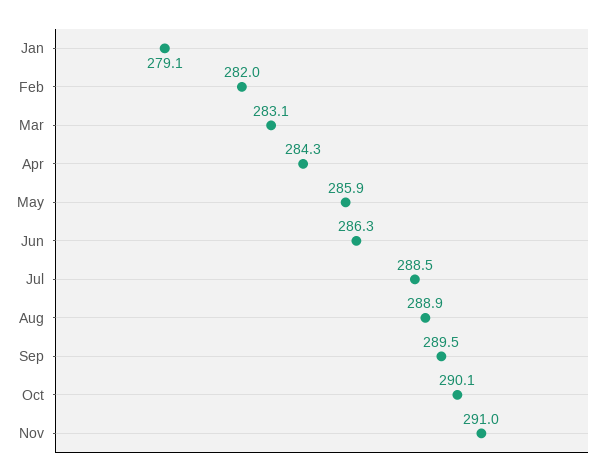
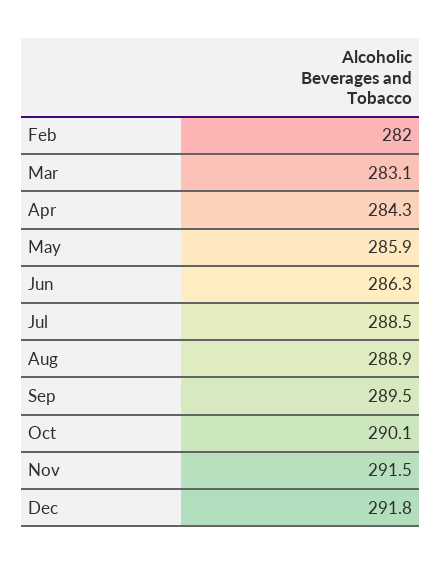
Jan: 279.1 -> none
Nov: 291 -> 291.5
Dec: none -> 291.8

